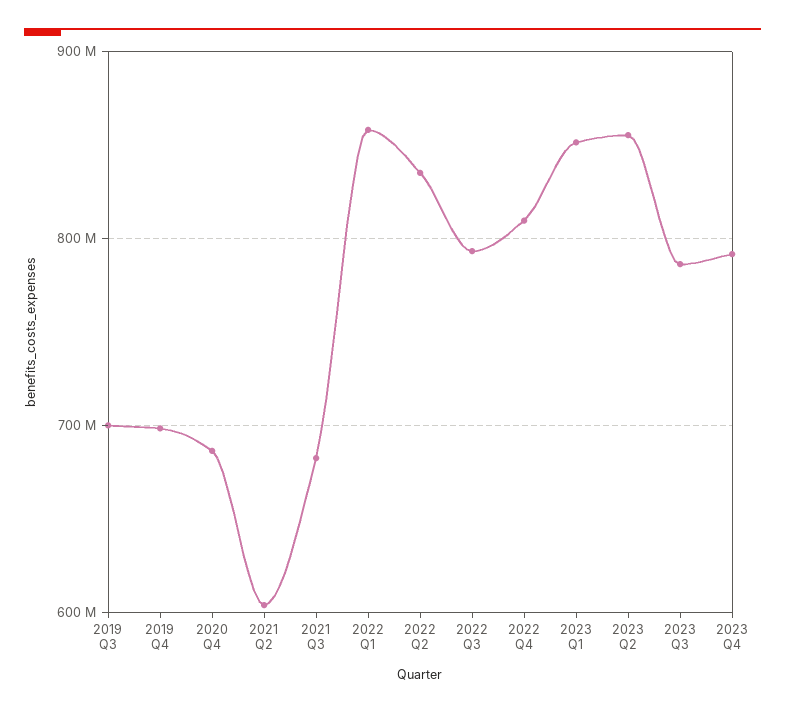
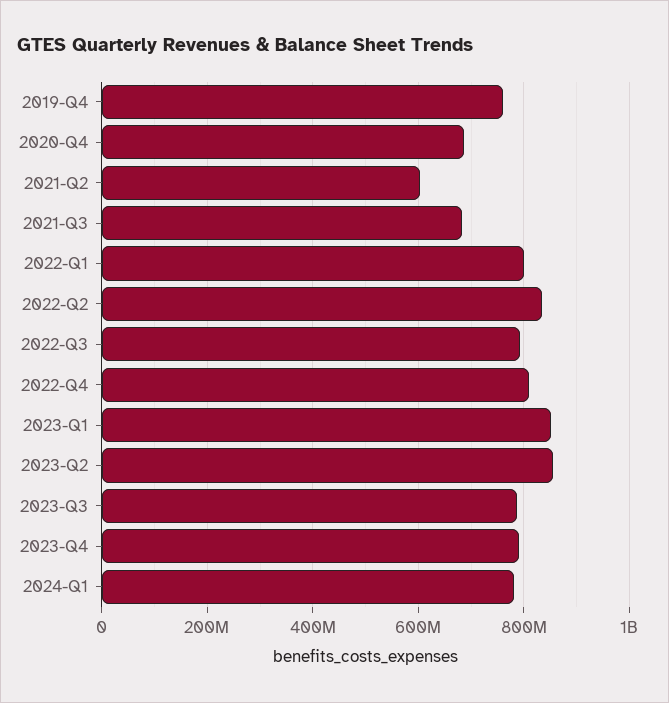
2019 Q3: 700000000 -> none
2019 Q4: 700000000 -> 760000000
2022 Q1: 860000000 -> 800000000
2024-Q1: none -> 780000000

